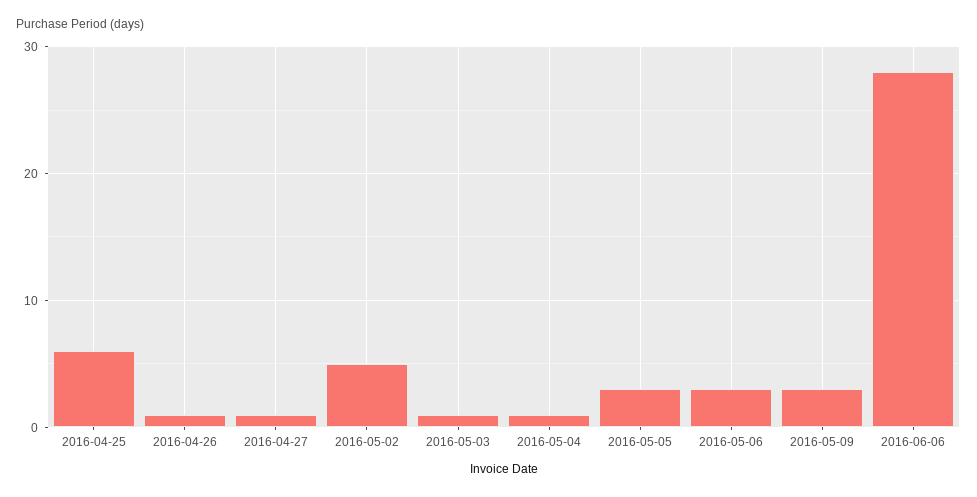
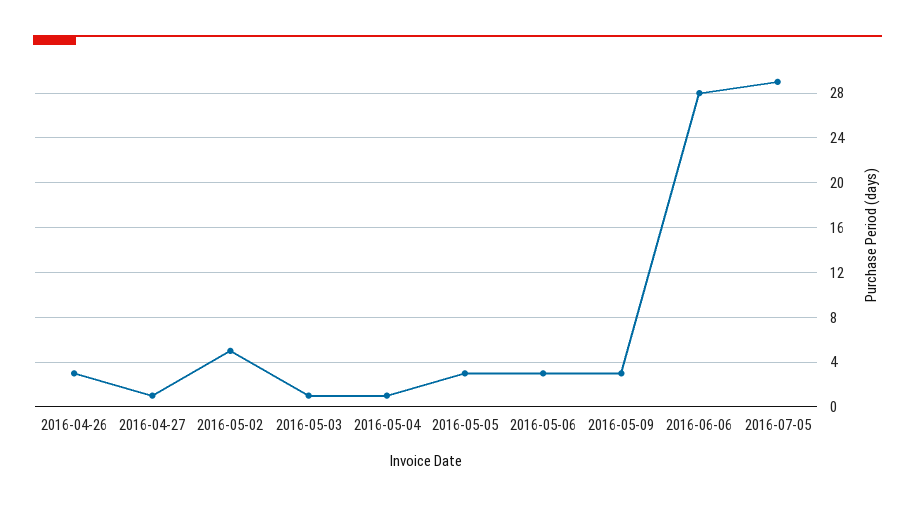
2016-04-25: 6 -> none
2016-04-26: 1 -> 3
2016-07-05: none -> 29

